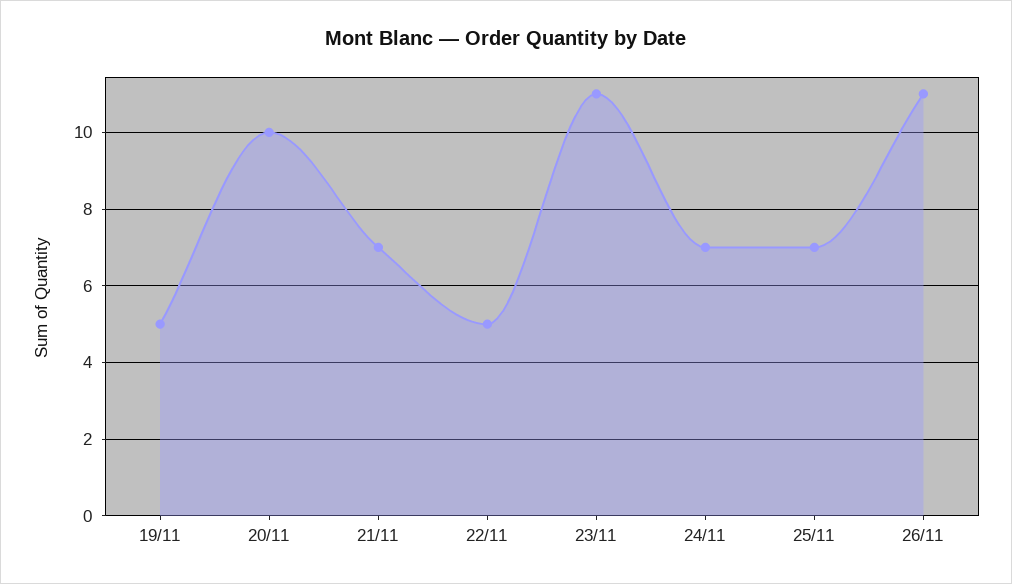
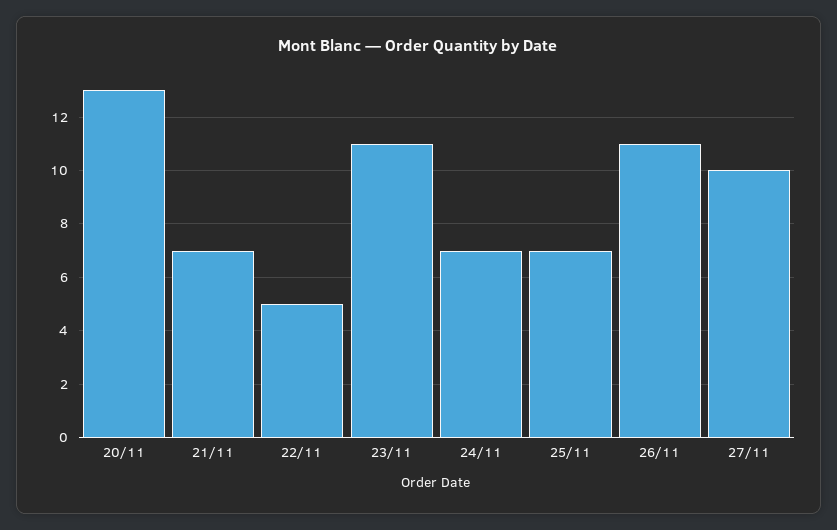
19/11: 5 -> none
20/11: 10 -> 13
27/11: none -> 10

